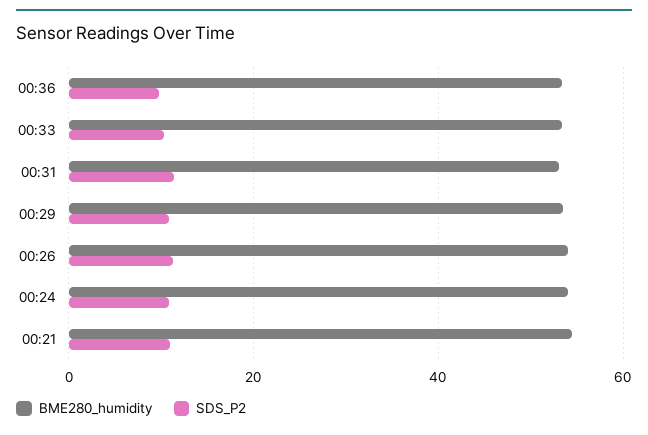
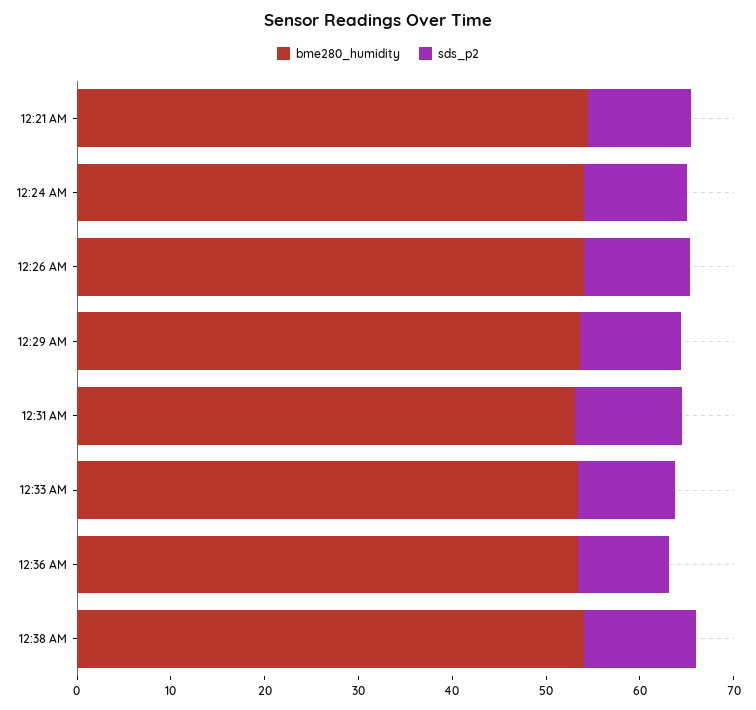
BME280_humidity, 12:38 AM: none -> 54
SDS_P2, 12:38 AM: none -> 12

